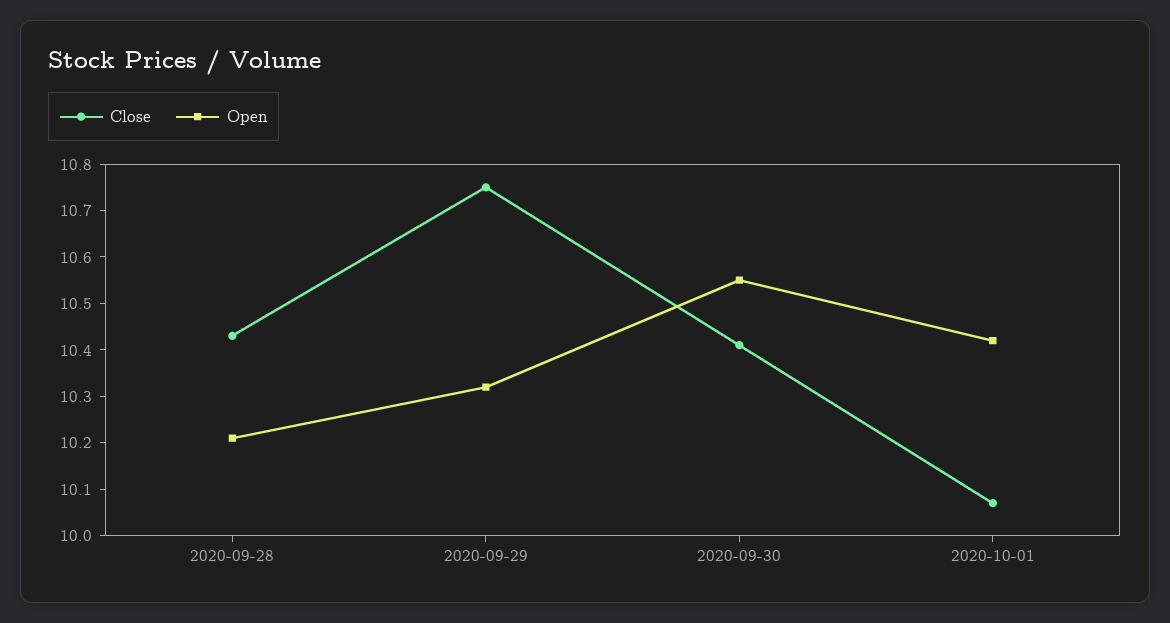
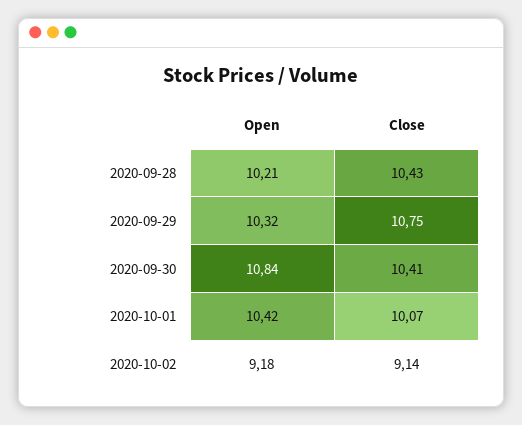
Open, 2020-09-30: 10.55 -> 10.84
Open, 2020-10-02: none -> 9.18
Close, 2020-10-02: none -> 9.14

